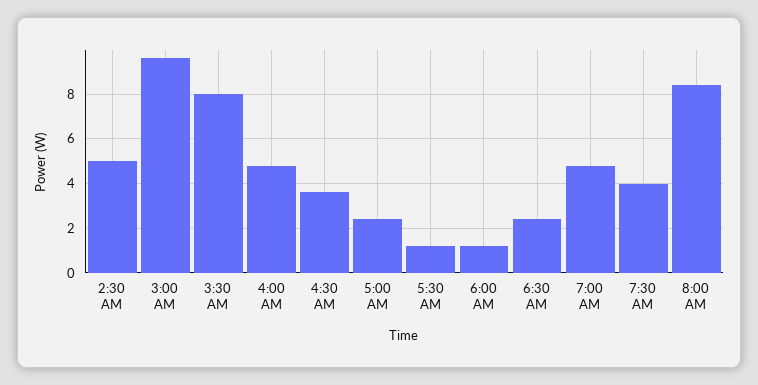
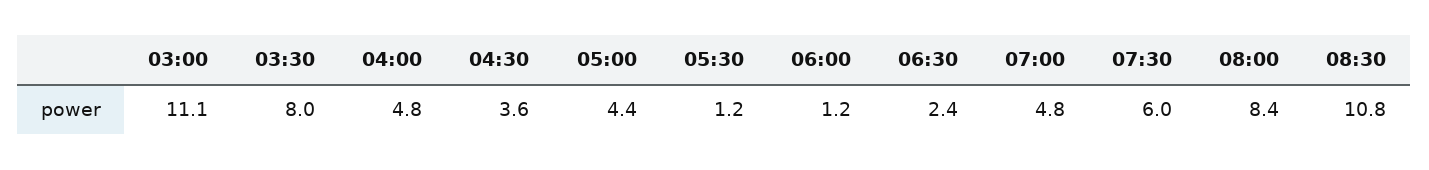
2:30 AM: 5 -> none
3:00 AM: 9.5 -> 11.1
5:00 AM: 2.5 -> 4.4
7:30 AM: 4 -> 6
08:30: none -> 10.8

